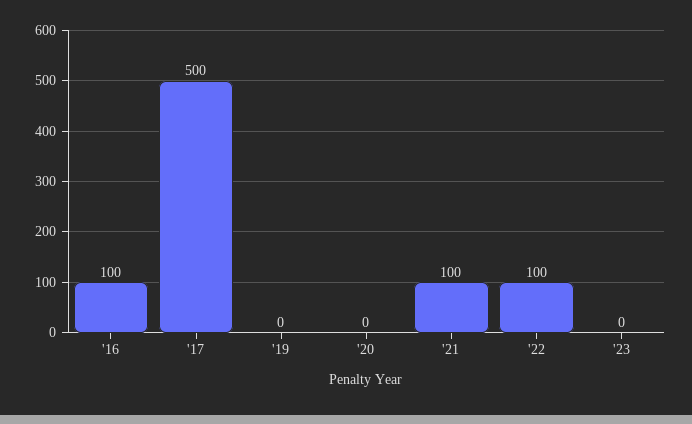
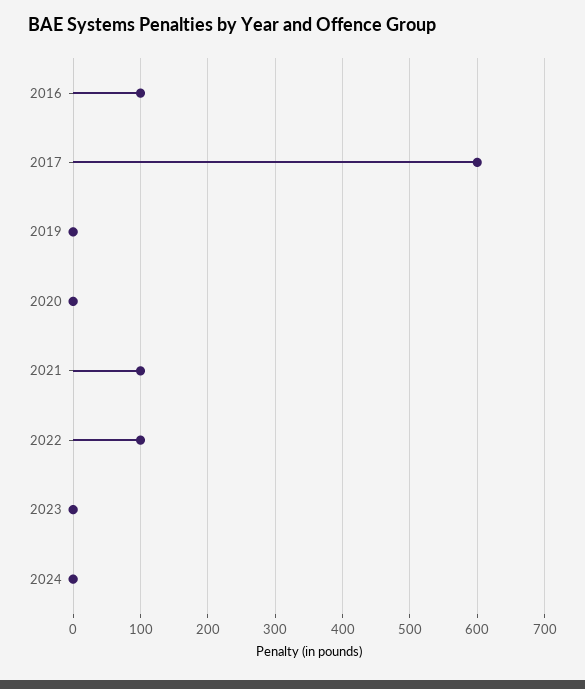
'17: 500 -> 600
2024: none -> 0

